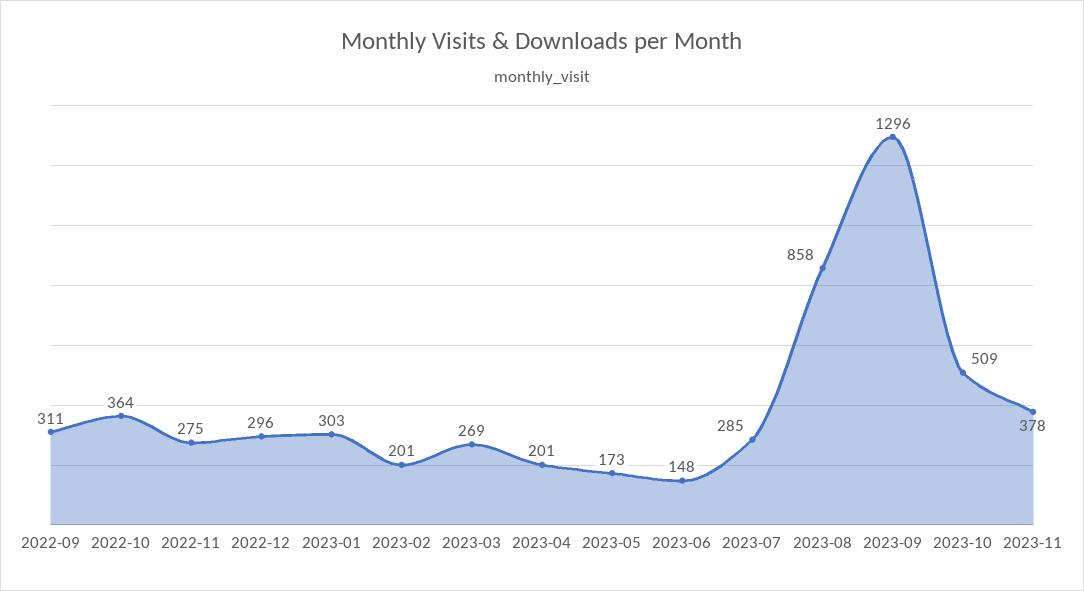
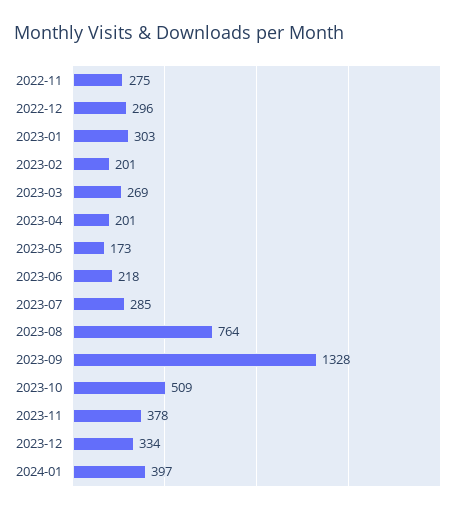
2022-09: 311 -> none
2022-10: 364 -> none
2023-06: 148 -> 218
2023-08: 858 -> 764
2023-09: 1296 -> 1328
2023-12: none -> 334
2024-01: none -> 397

